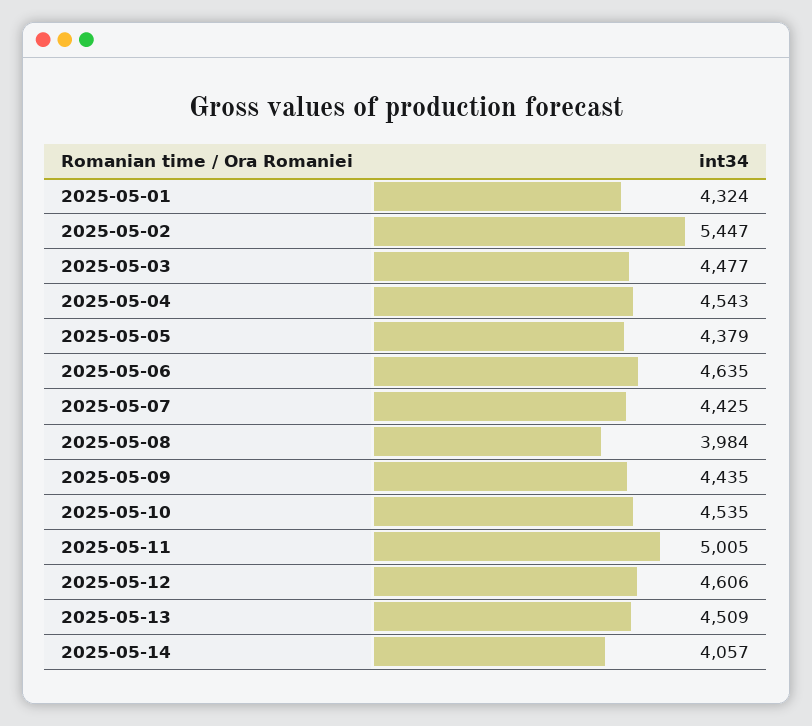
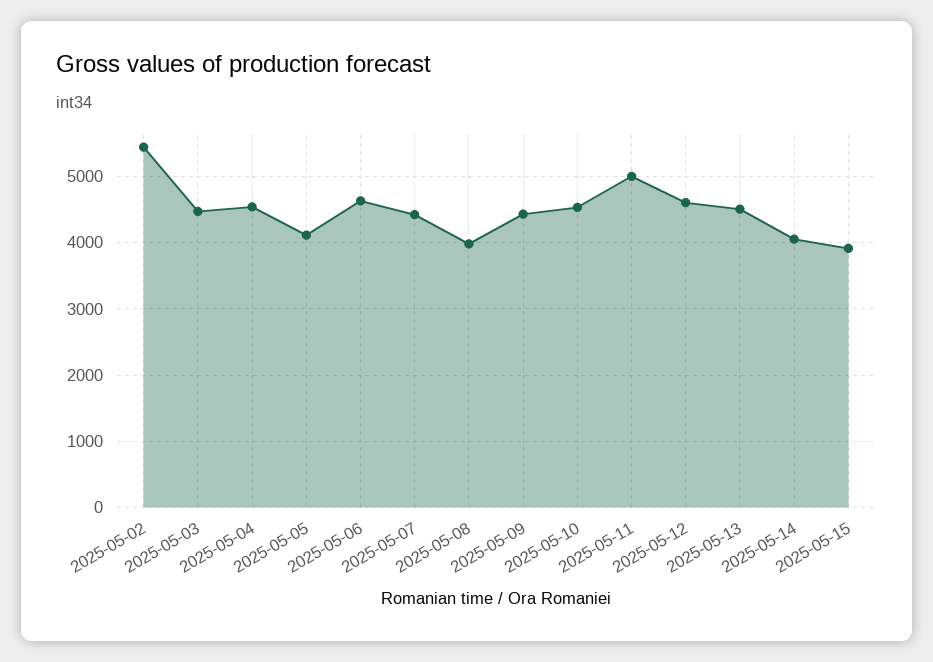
2025-05-01: 4324 -> none
2025-05-05: 4379 -> 4100
2025-05-15: none -> 3900

